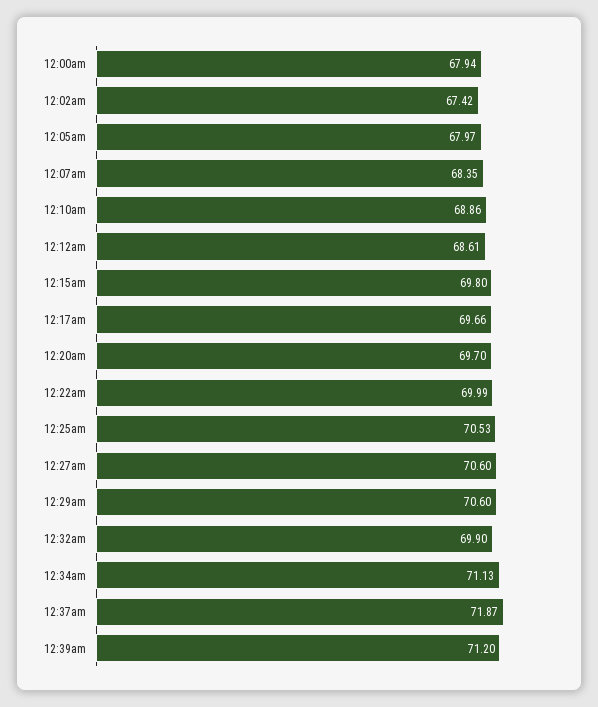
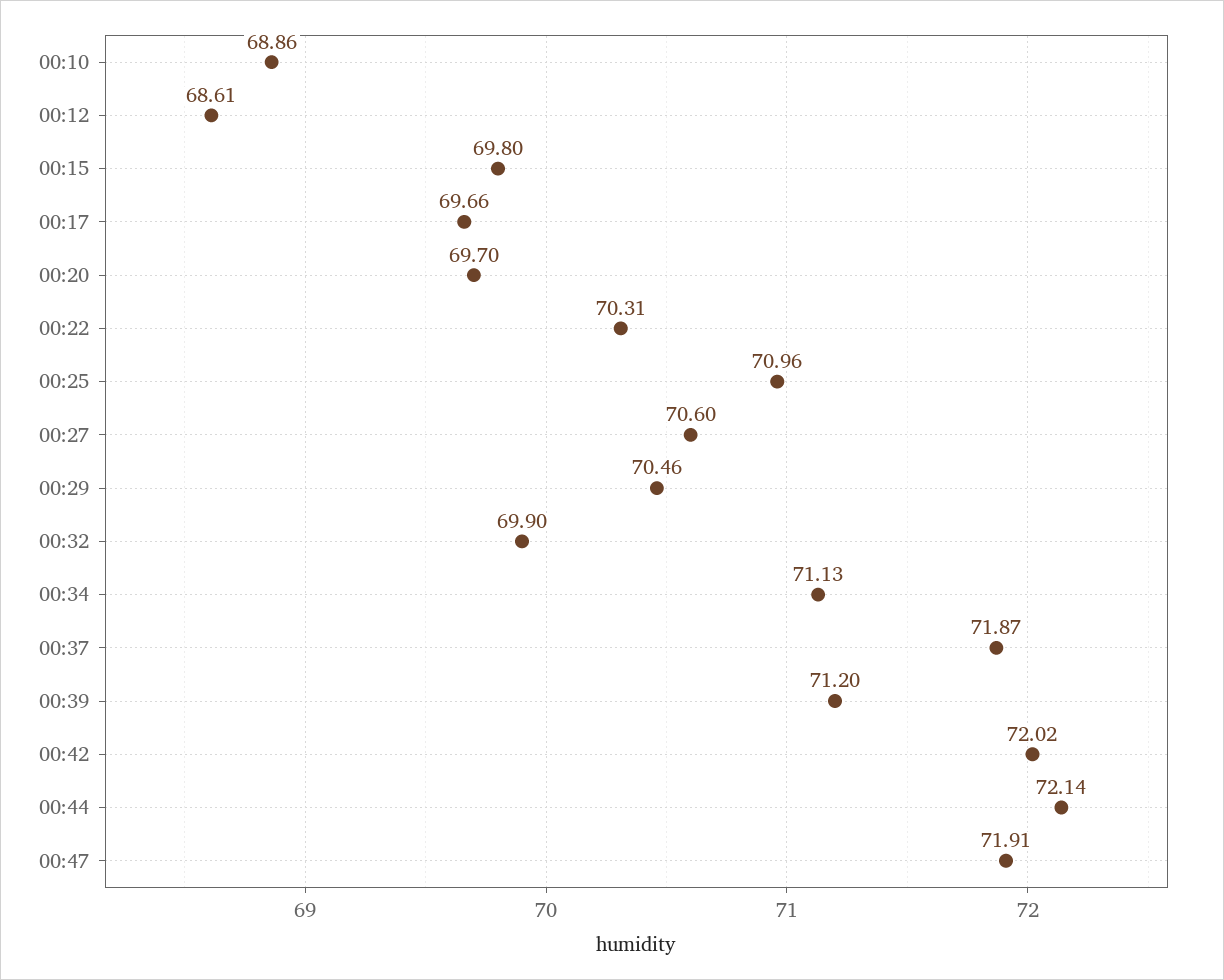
12:00am: 67.94 -> none
12:02am: 67.42 -> none
12:05am: 67.97 -> none
12:07am: 68.35 -> none
12:22am: 69.99 -> 70.31
12:25am: 70.53 -> 70.96
12:29am: 70.6 -> 70.46
00:42: none -> 72.02
00:44: none -> 72.14
00:47: none -> 71.91

